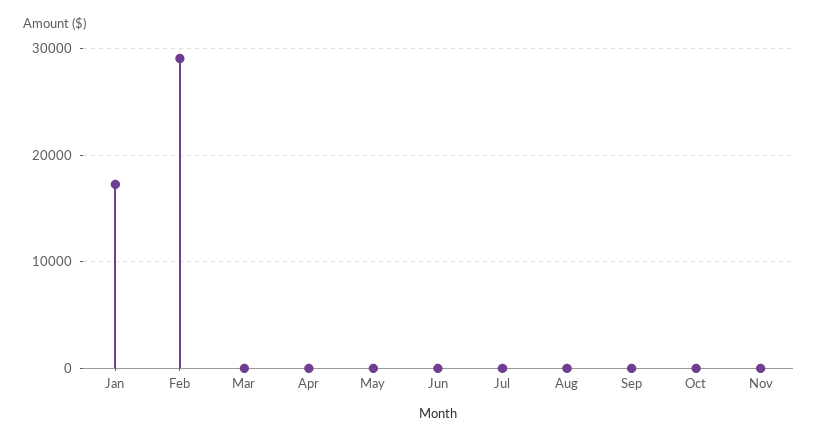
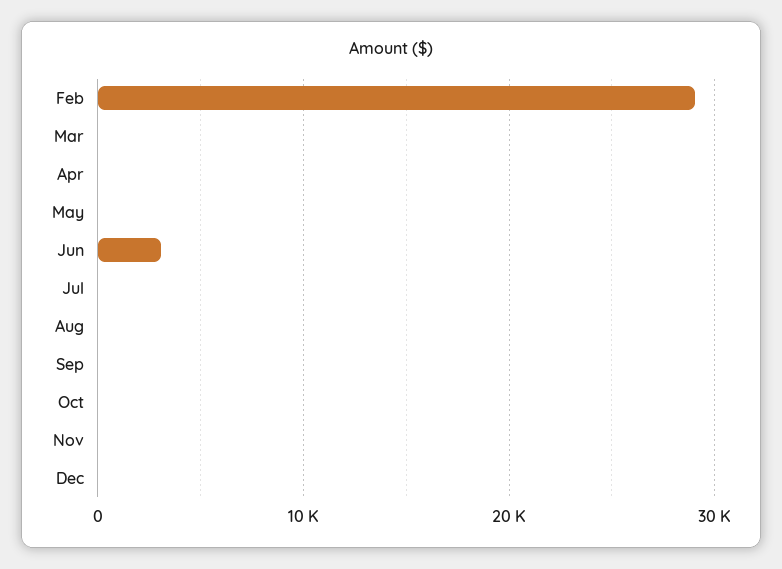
Jan: 17000 -> none
Jun: 0 -> 3000
Dec: none -> 0

